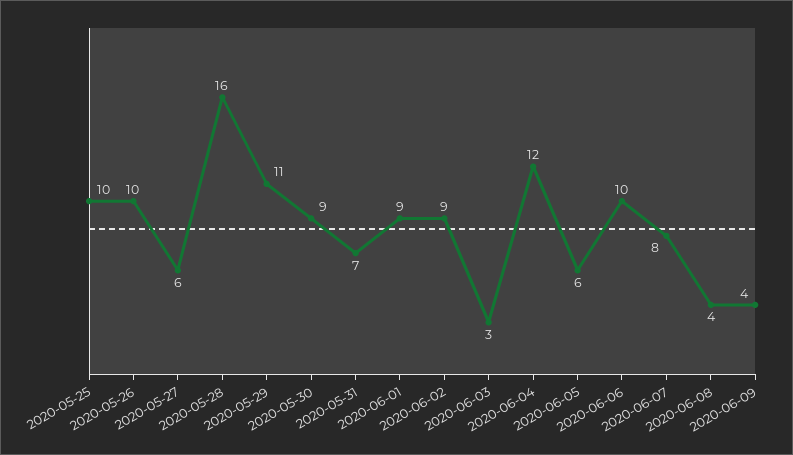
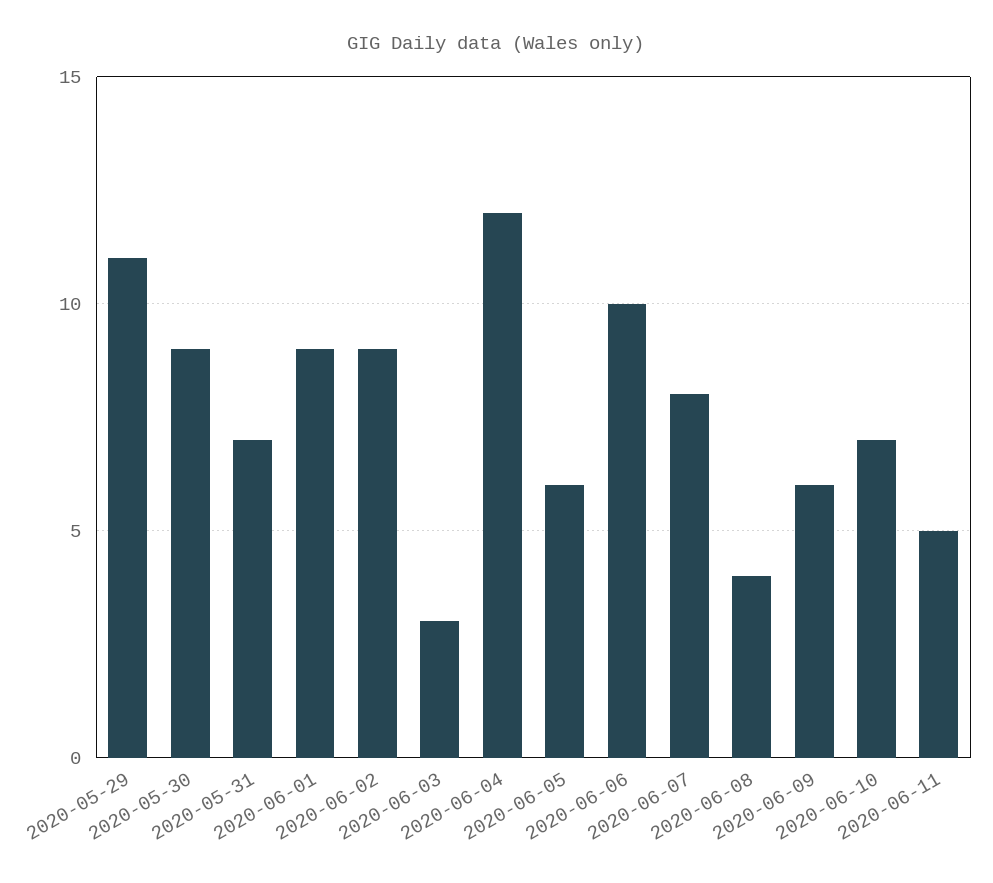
2020-05-25: 10 -> none
2020-05-26: 10 -> none
2020-05-27: 6 -> none
2020-05-28: 16 -> none
2020-06-09: 4 -> 6
2020-06-10: none -> 7
2020-06-11: none -> 5

